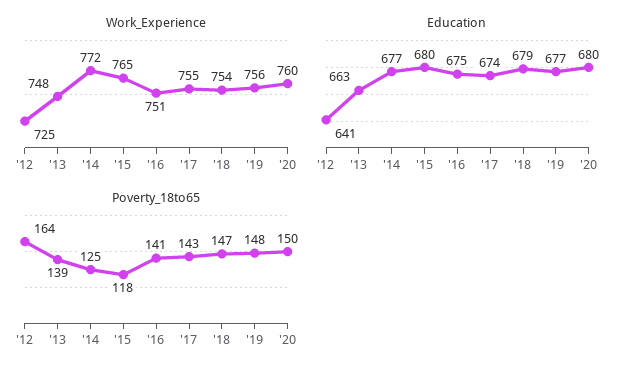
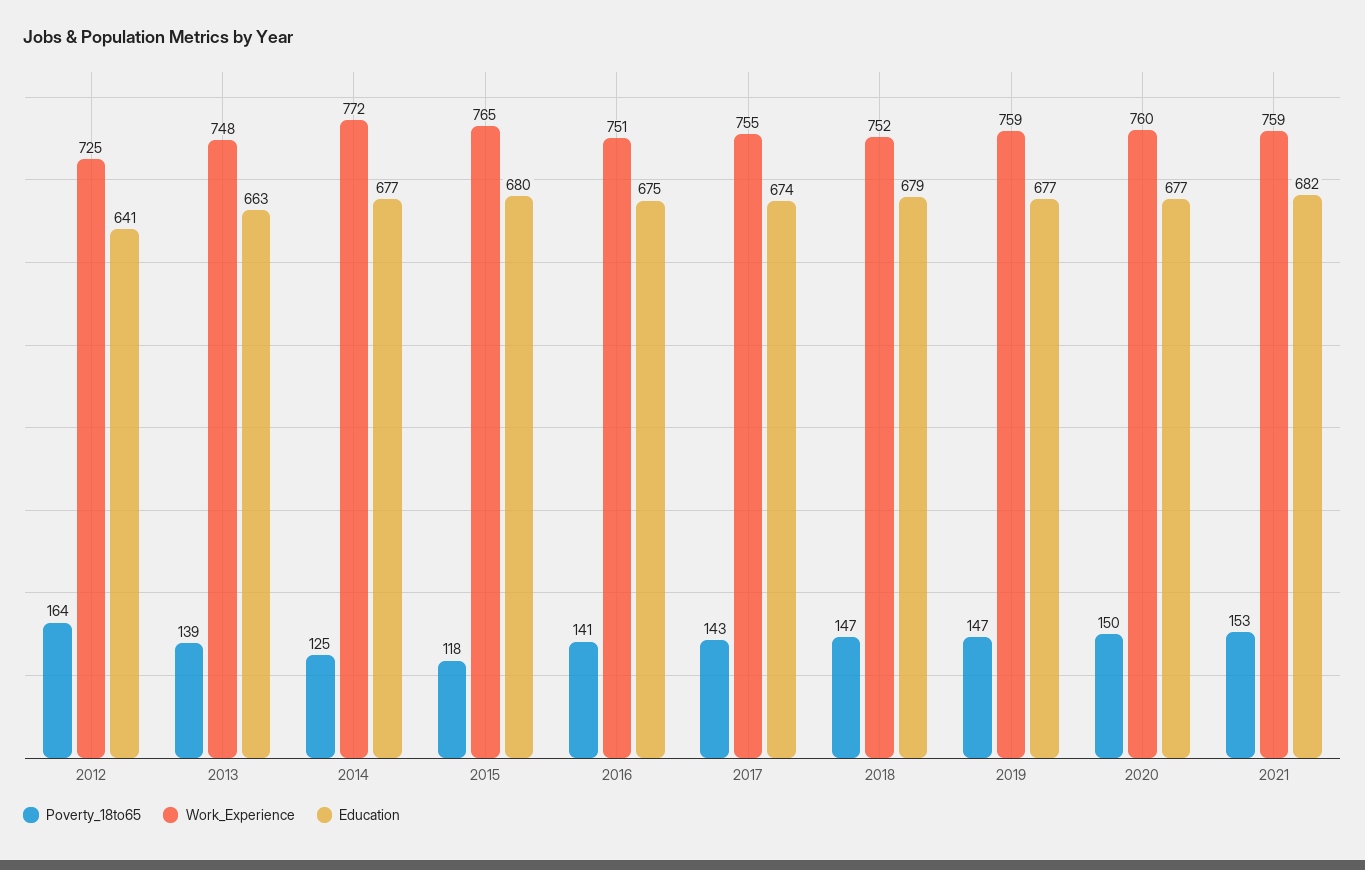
Work_Experience, '18: 754 -> 752
Work_Experience, '19: 756 -> 759
Education, '20: 680 -> 677
Poverty_18to65, '19: 148 -> 147
Poverty_18to65, 2021: none -> 153
Work_Experience, 2021: none -> 759
Education, 2021: none -> 682

